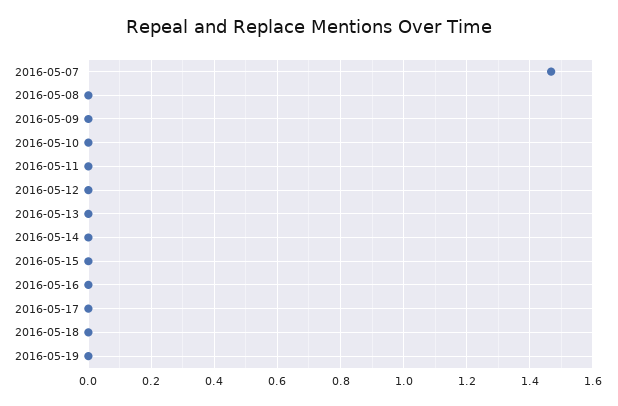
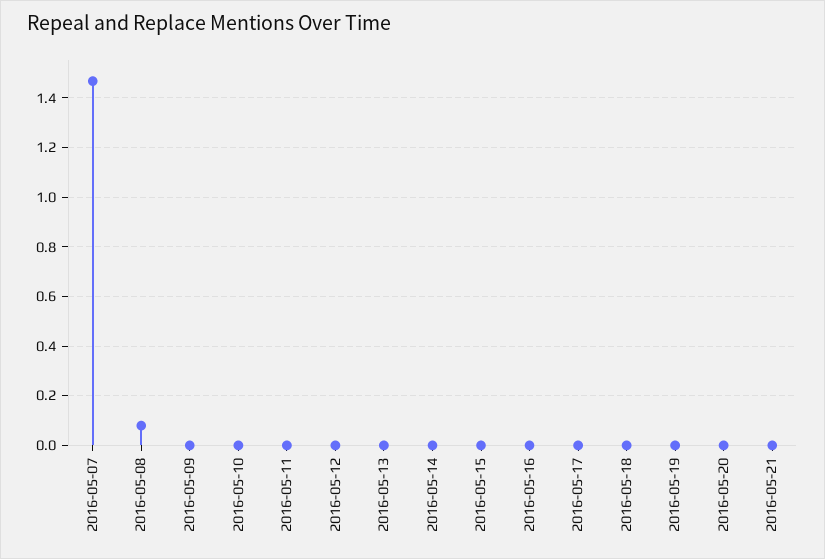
2016-05-08: 0 -> 0.075
2016-05-20: none -> 0
2016-05-21: none -> 0

